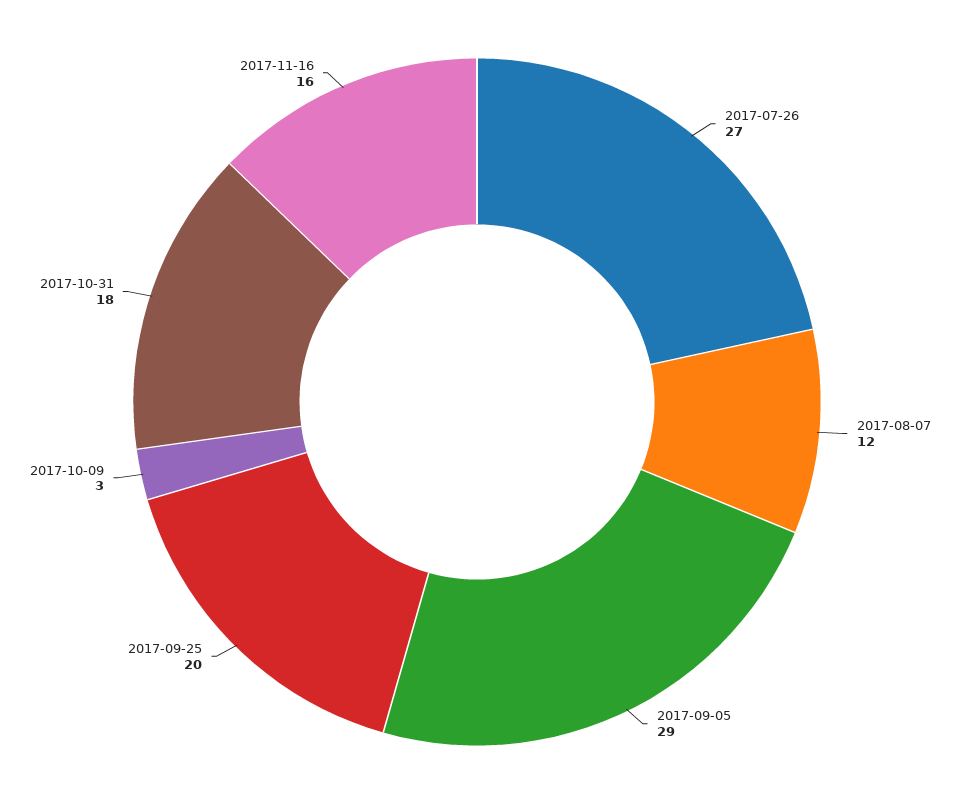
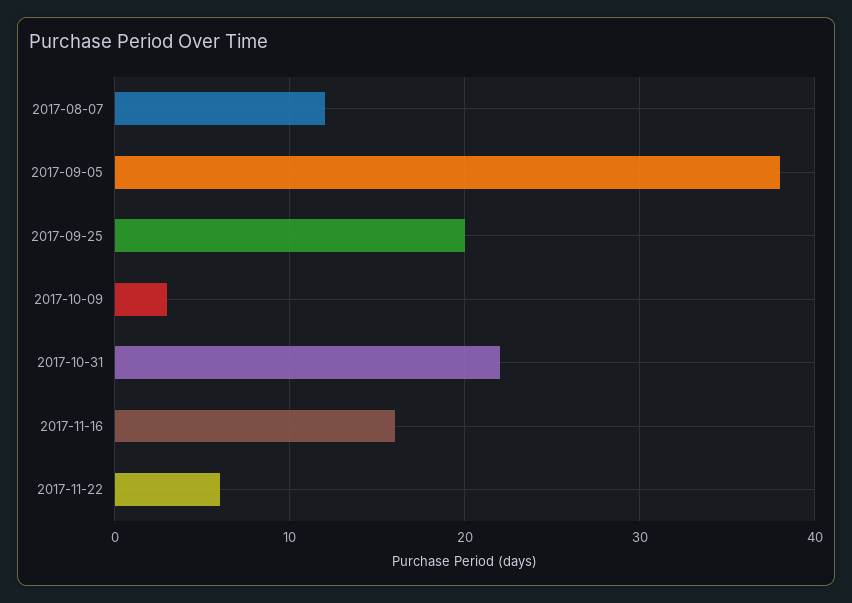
2017-07-26: 27 -> none
2017-09-05: 29 -> 38
2017-10-31: 18 -> 22
2017-11-22: none -> 6

